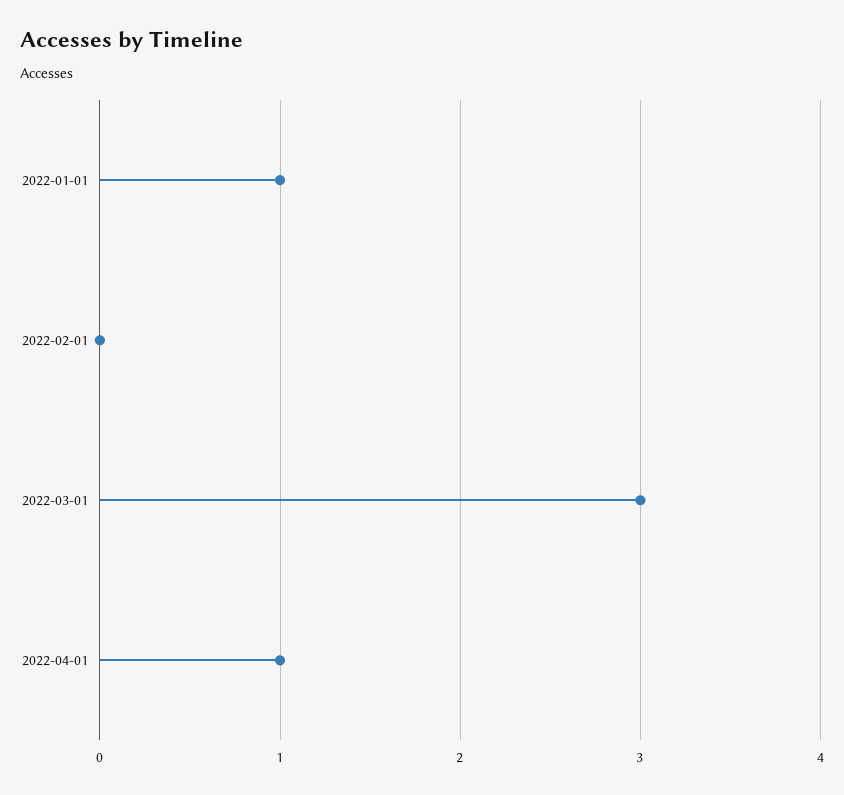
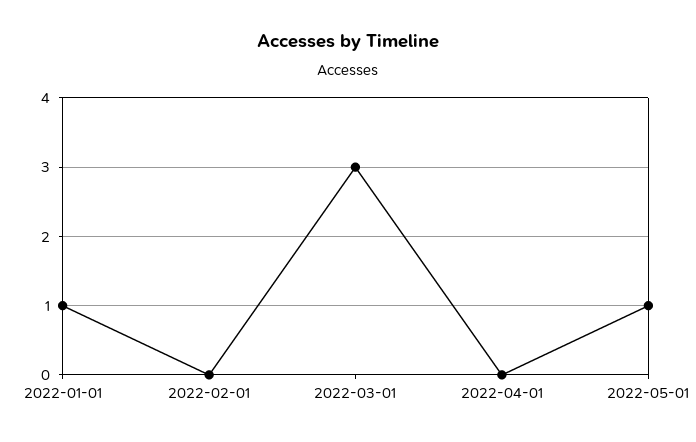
2022-04-01: 1 -> 0
2022-05-01: none -> 1

